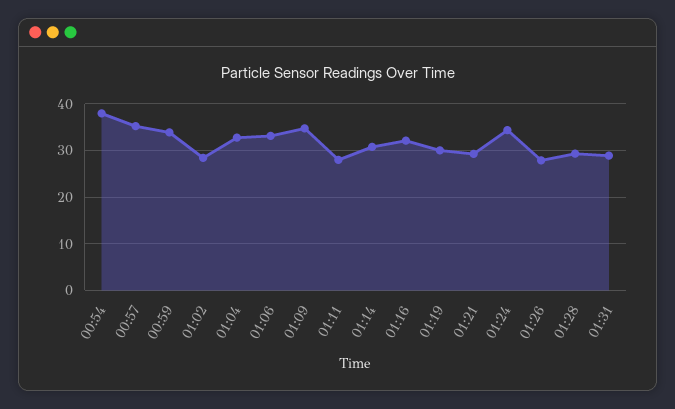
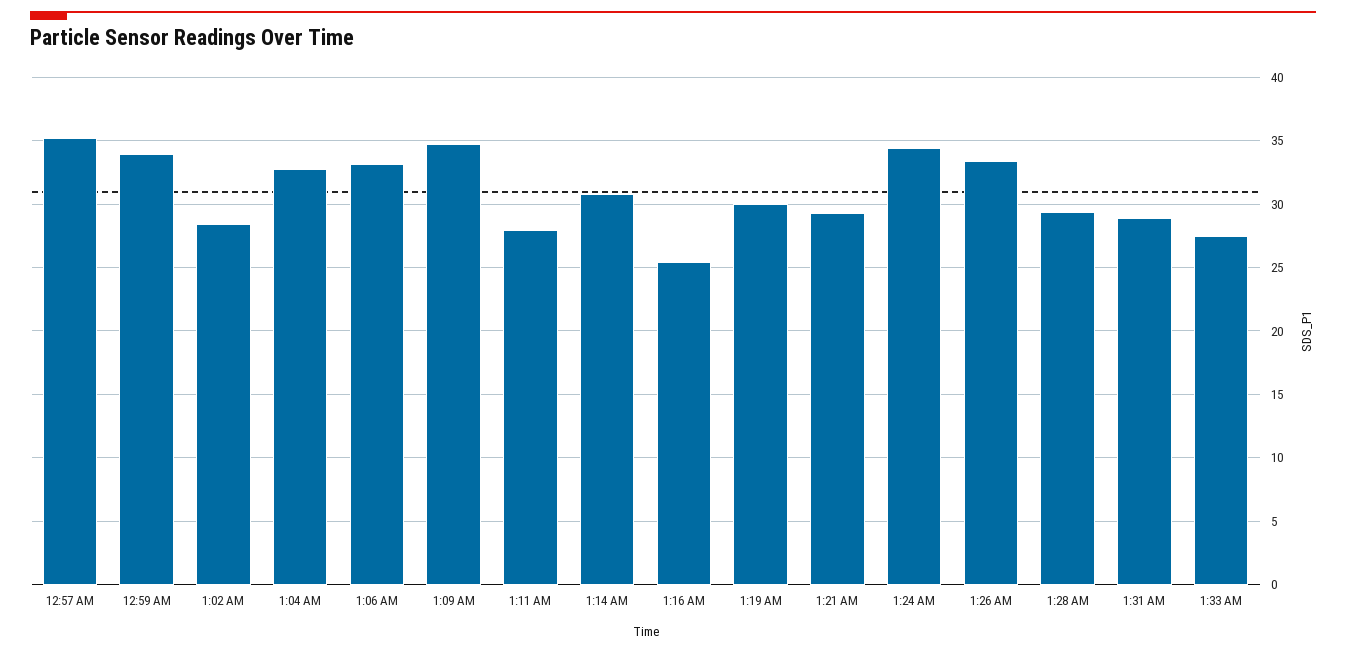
00:54: 38 -> none
01:16: 32 -> 25.5
01:26: 28 -> 33.5
1:33 AM: none -> 27.5

